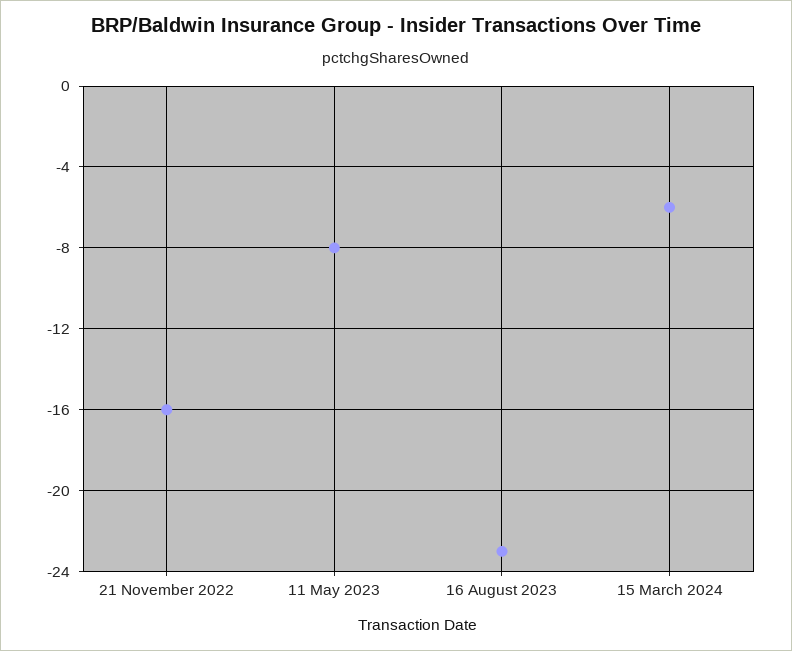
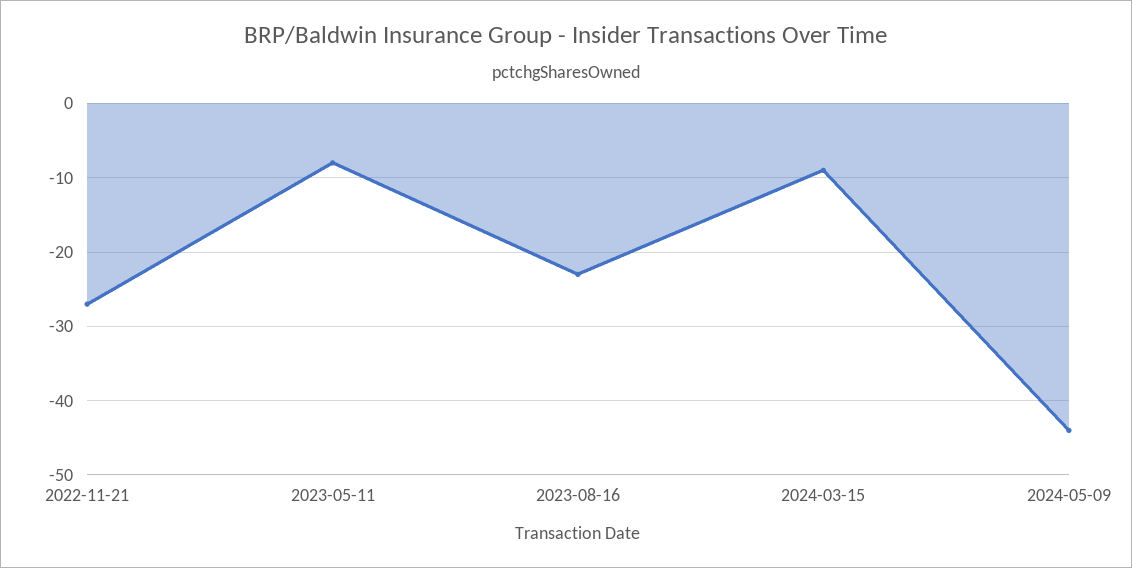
21 November 2022: -16 -> -27
15 March 2024: -6 -> -9
2024-05-09: none -> -44

